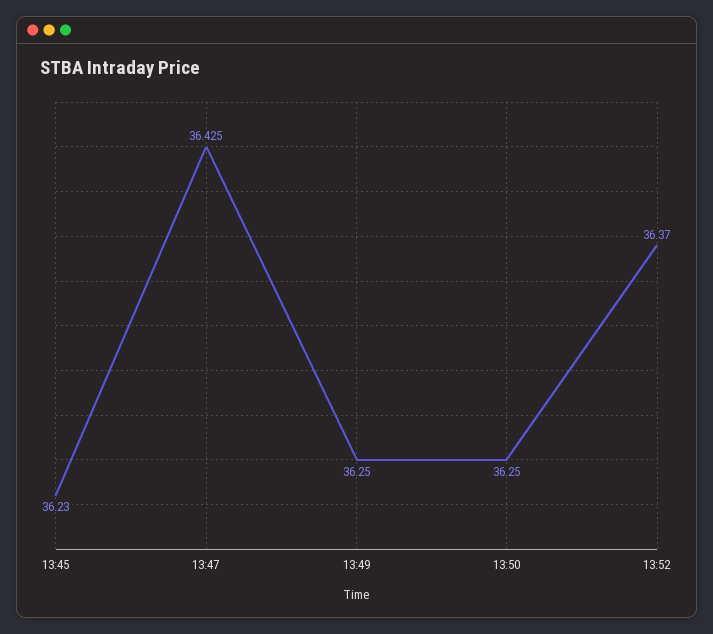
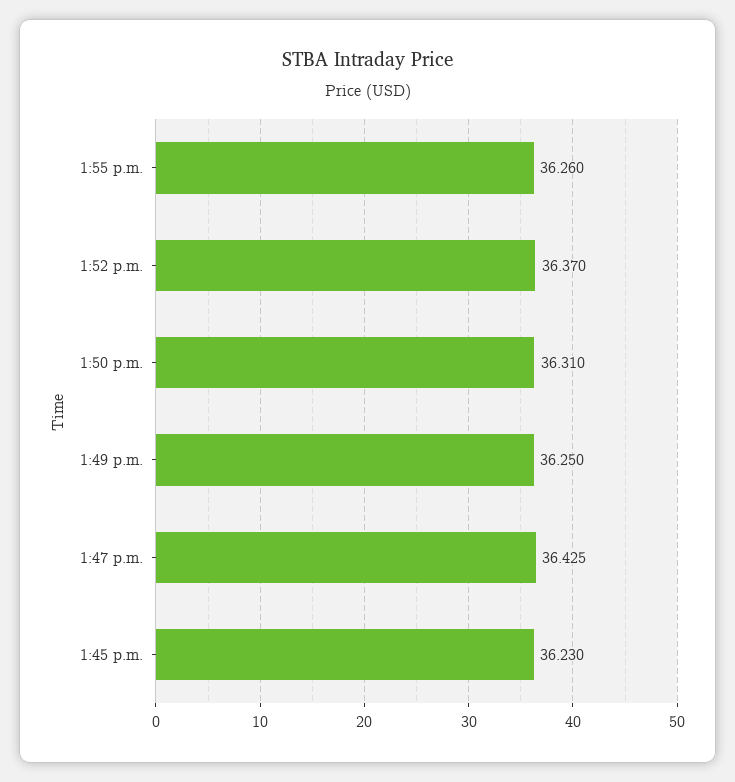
13:50: 36.25 -> 36.31
1:55 p.m.: none -> 36.26

